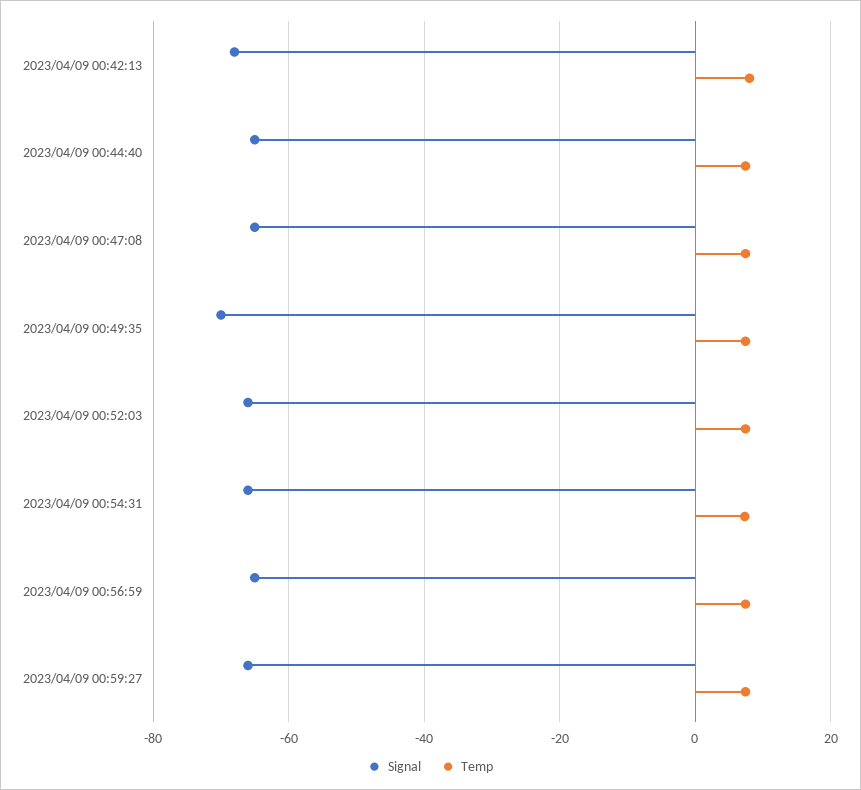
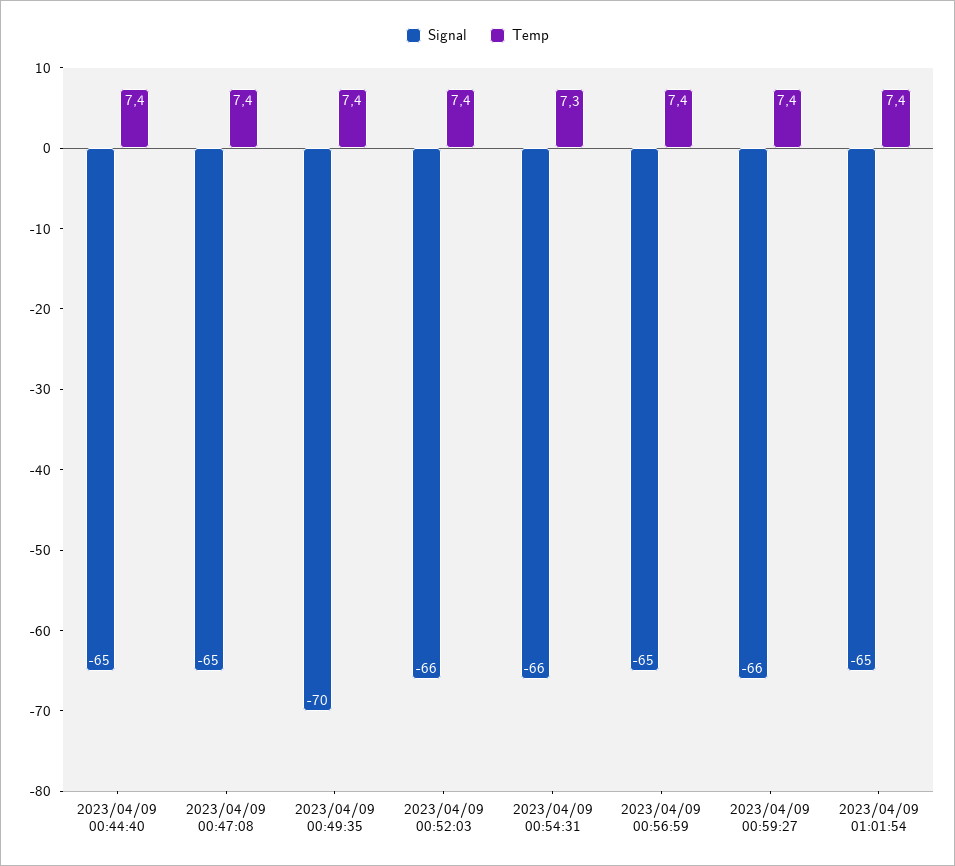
Signal, 2023/04/09 00:42:13: -68 -> none
Temp, 2023/04/09 00:42:13: 8 -> none
Signal, 2023/04/09 01:01:54: none -> -65
Temp, 2023/04/09 01:01:54: none -> 7.4

